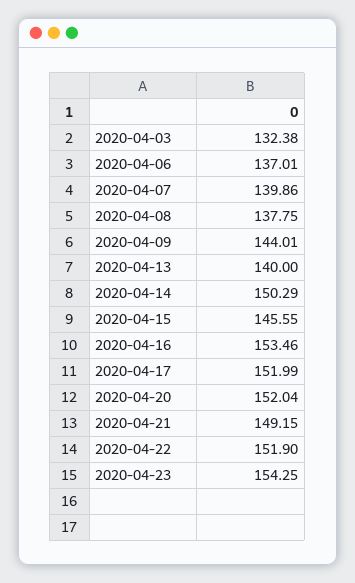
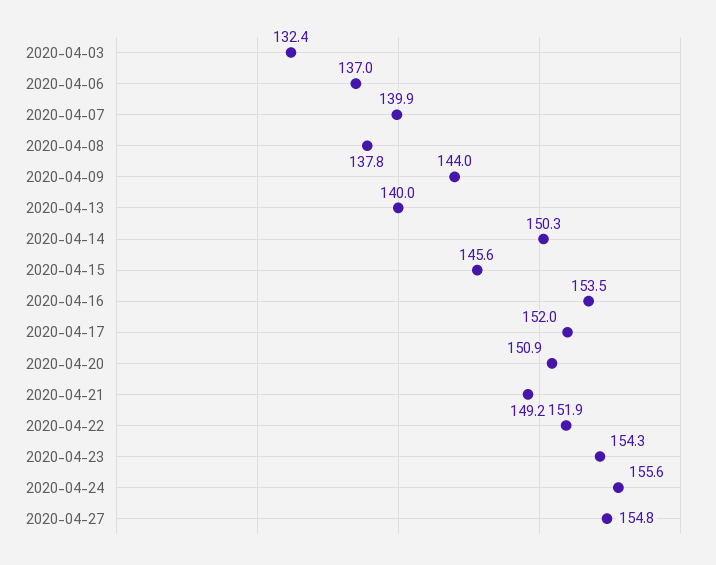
2020-04-20: 152.04 -> 150.9
2020-04-24: none -> 155.6
2020-04-27: none -> 154.8

